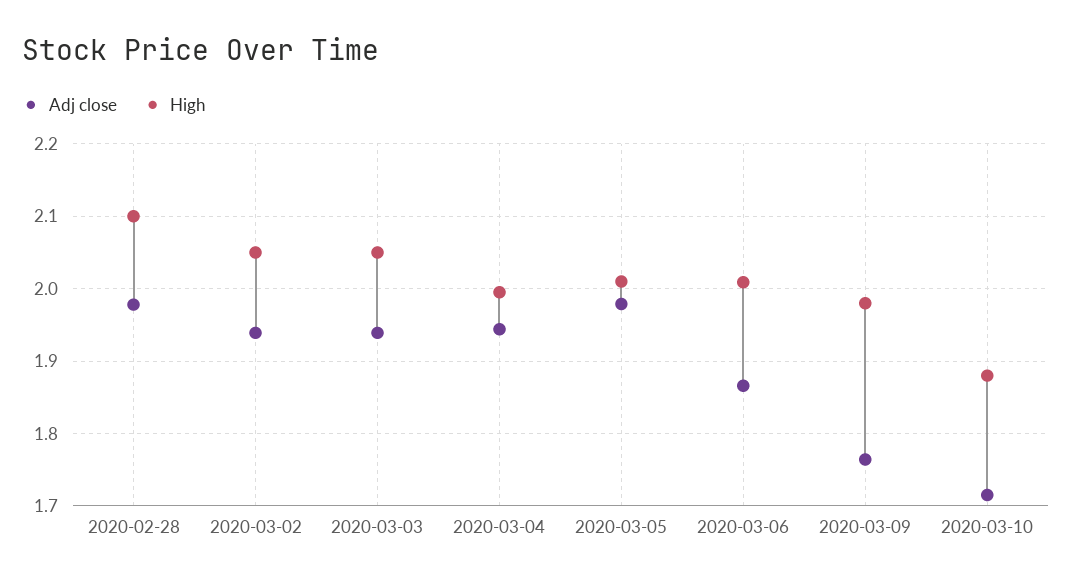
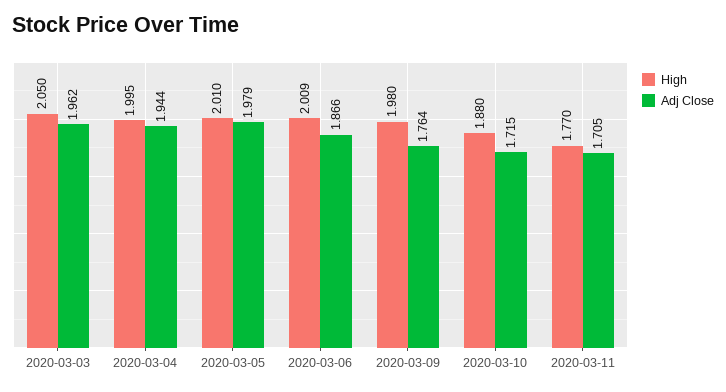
Adj close, 2020-02-28: 1.98 -> none
High, 2020-02-28: 2.1 -> none
Adj close, 2020-03-02: 1.94 -> none
High, 2020-03-02: 2.05 -> none
Adj close, 2020-03-03: 1.94 -> 1.962
High, 2020-03-11: none -> 1.77
Adj close, 2020-03-11: none -> 1.705

